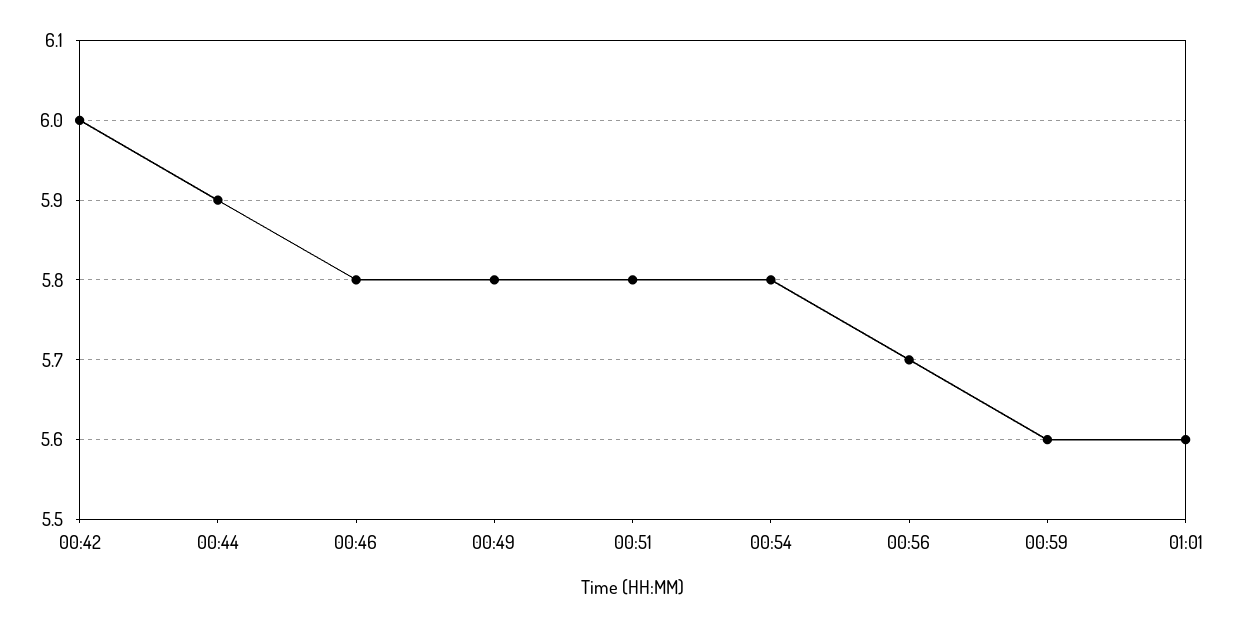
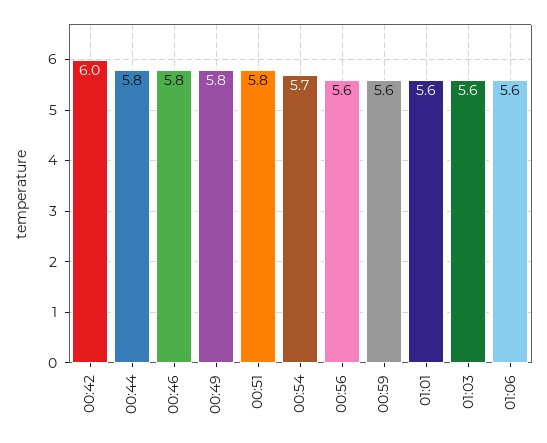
00:44: 5.9 -> 5.8
00:54: 5.8 -> 5.7
00:56: 5.7 -> 5.6
01:03: none -> 5.6
01:06: none -> 5.6

